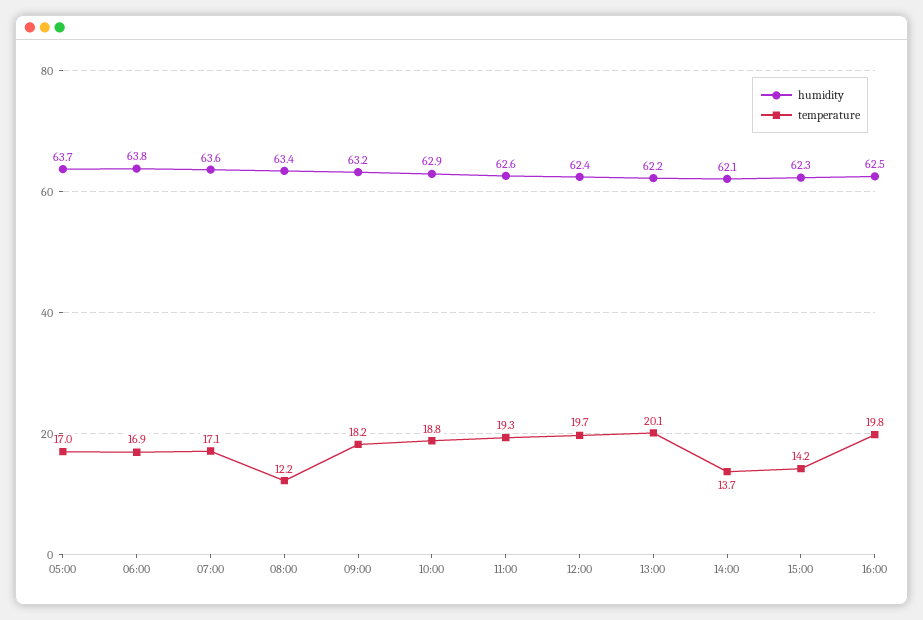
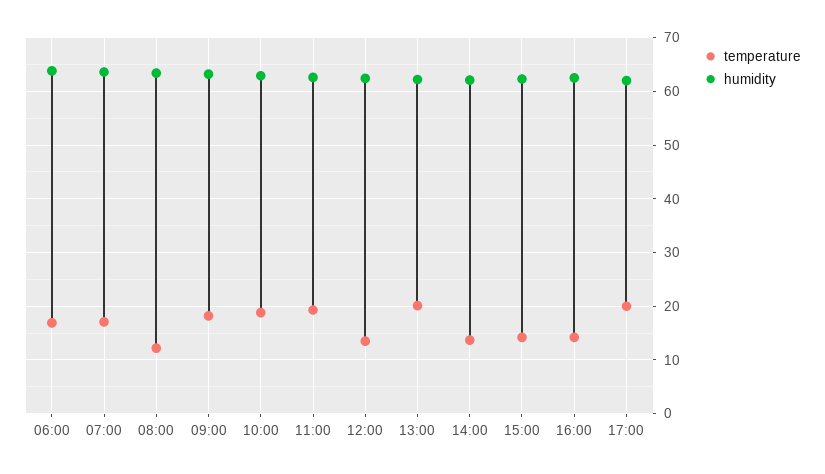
humidity, 05:00: 63.7 -> none
temperature, 05:00: 17 -> none
temperature, 12:00: 19.7 -> 14
temperature, 16:00: 19.8 -> 14
temperature, 17:00: none -> 20
humidity, 17:00: none -> 62

